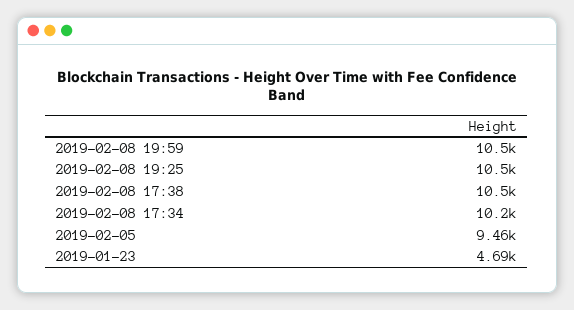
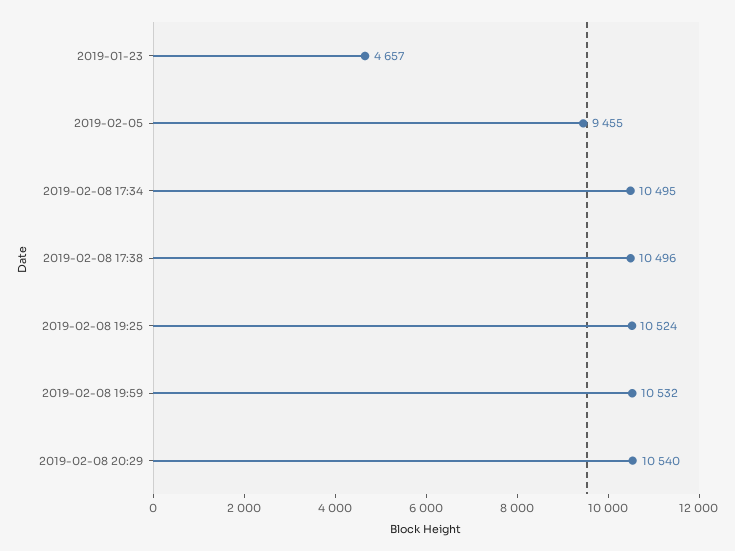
2019-02-08 17:34: 10200 -> 10495
2019-01-23: 4690 -> 4657
2019-02-08 20:29: none -> 10540

